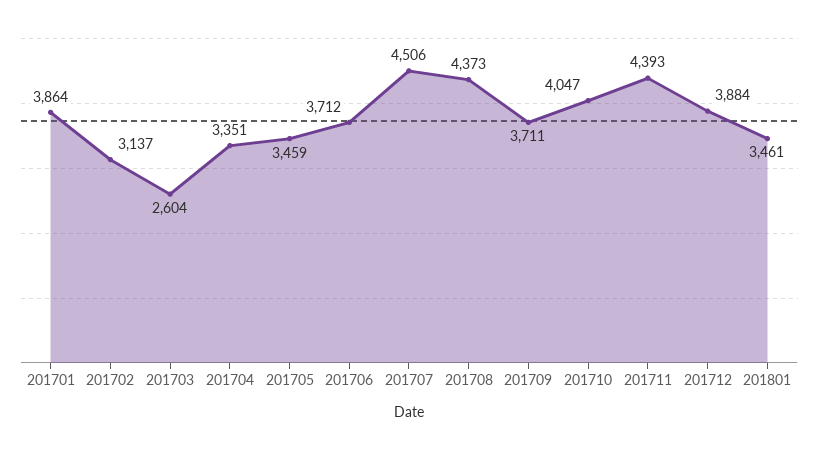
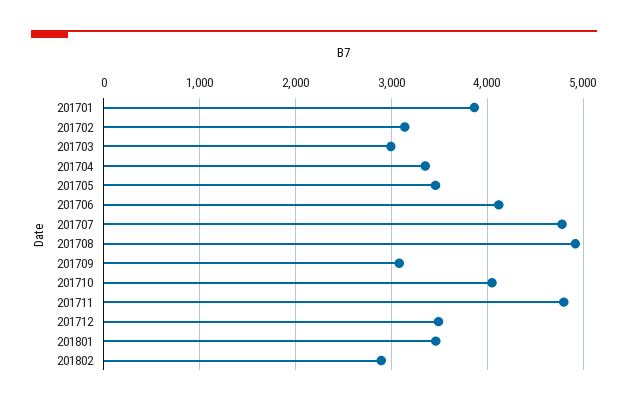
201703: 2604 -> 3000
201706: 3712 -> 4100
201707: 4506 -> 4800
201708: 4373 -> 4900
201709: 3711 -> 3100
201711: 4393 -> 4800
201712: 3884 -> 3500
201802: none -> 2900

